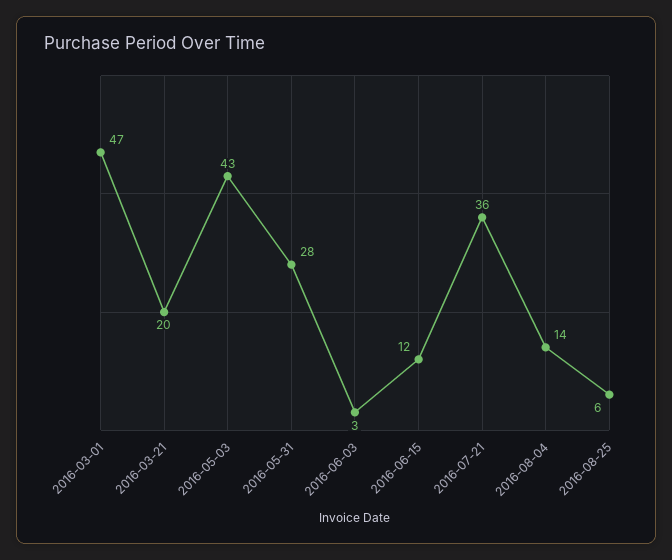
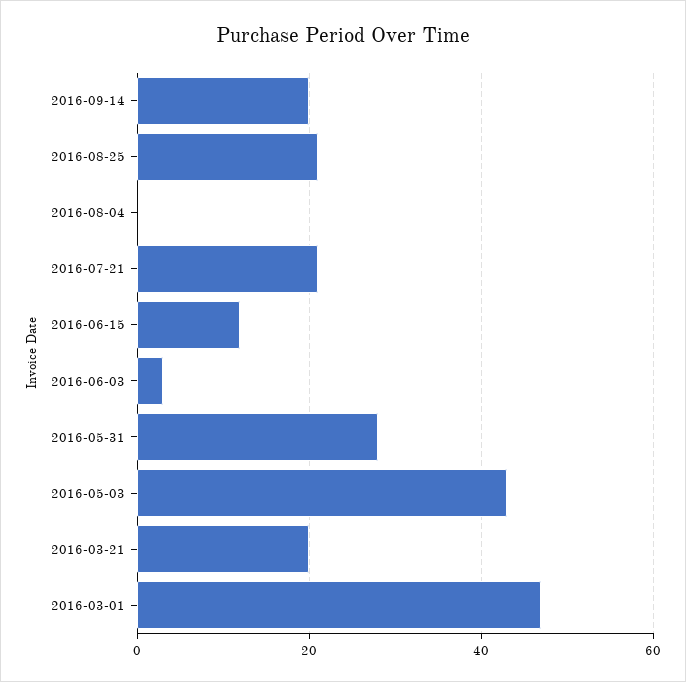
2016-07-21: 36 -> 20
2016-08-04: 14 -> 0
2016-08-25: 6 -> 20
2016-09-14: none -> 20

